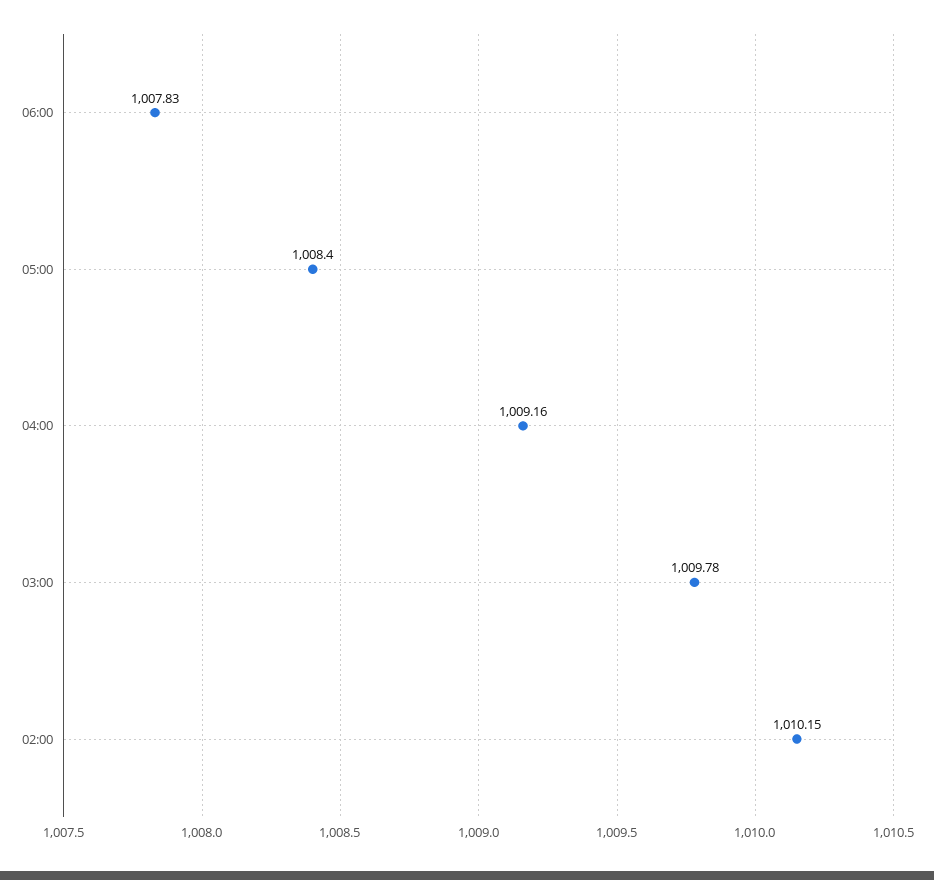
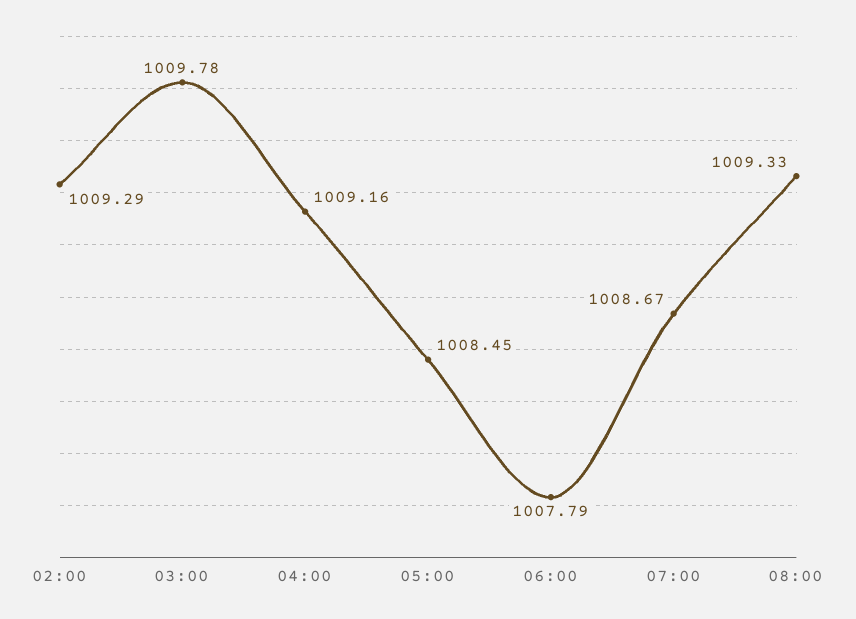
06:00: 1007.83 -> 1007.79
05:00: 1008.4 -> 1008.45
02:00: 1010.15 -> 1009.29
07:00: none -> 1008.67
08:00: none -> 1009.33

